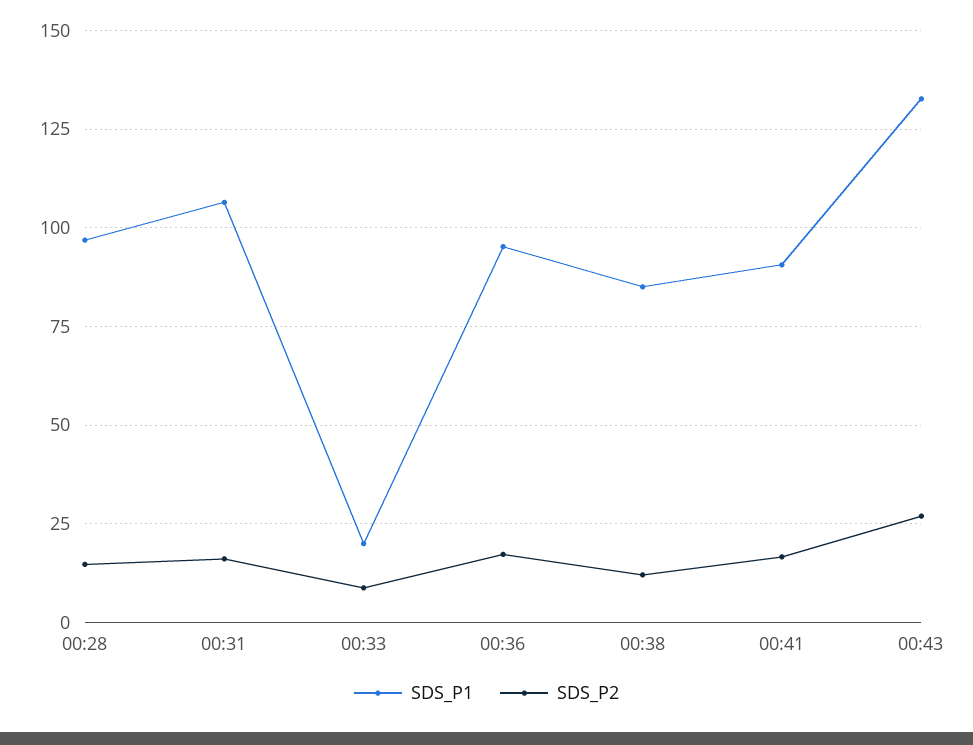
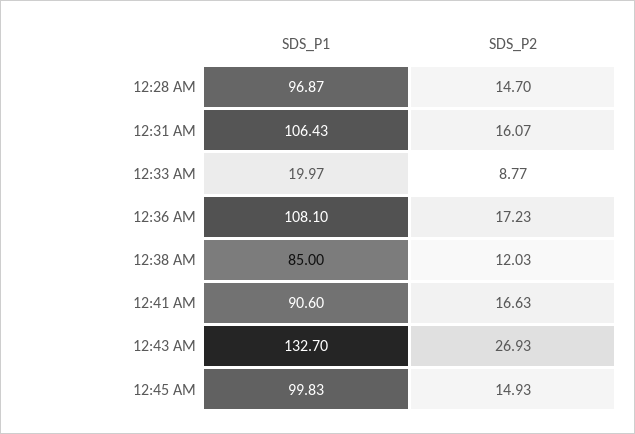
SDS_P1, 00:36: 95 -> 108.1
SDS_P1, 12:45 AM: none -> 99.83
SDS_P2, 12:45 AM: none -> 14.93

